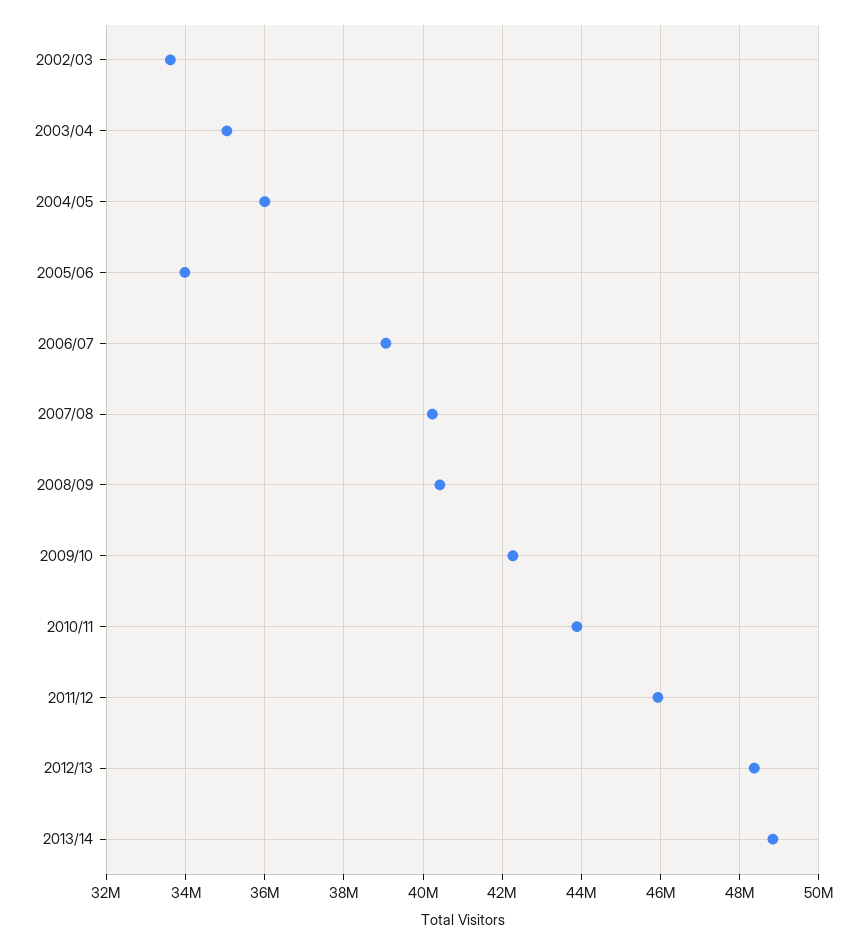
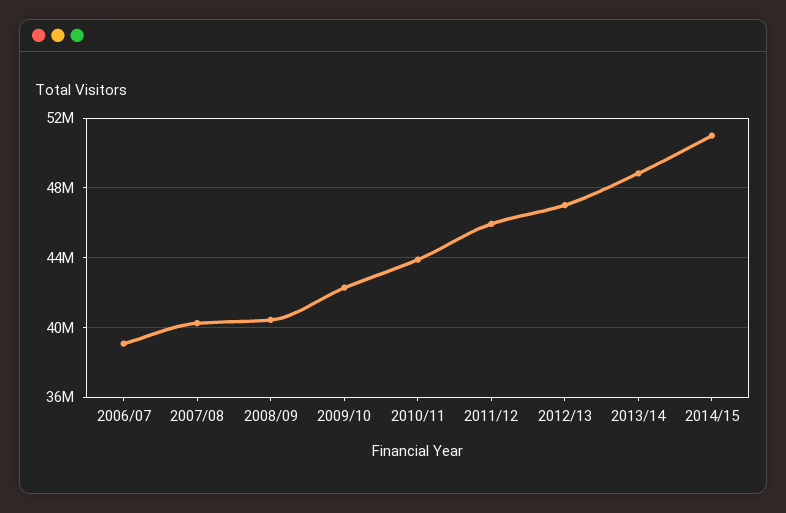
2002/03: 33600000 -> none
2003/04: 35000000 -> none
2004/05: 36000000 -> none
2005/06: 34000000 -> none
2012/13: 48400000 -> 47000000
2014/15: none -> 51000000

